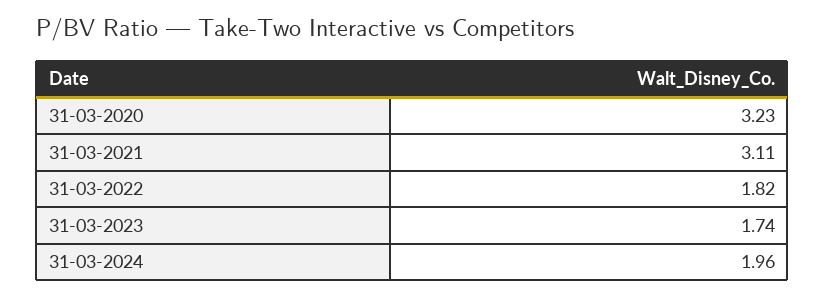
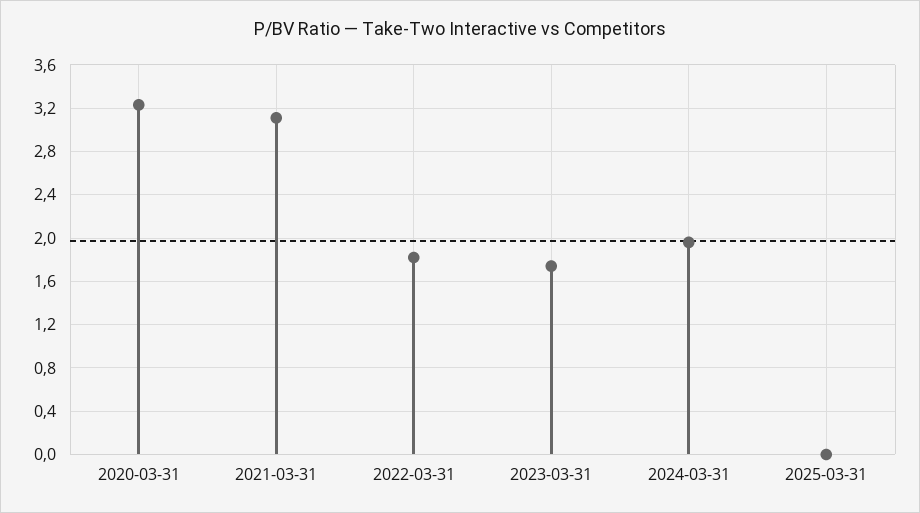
2025-03-31: none -> 0

